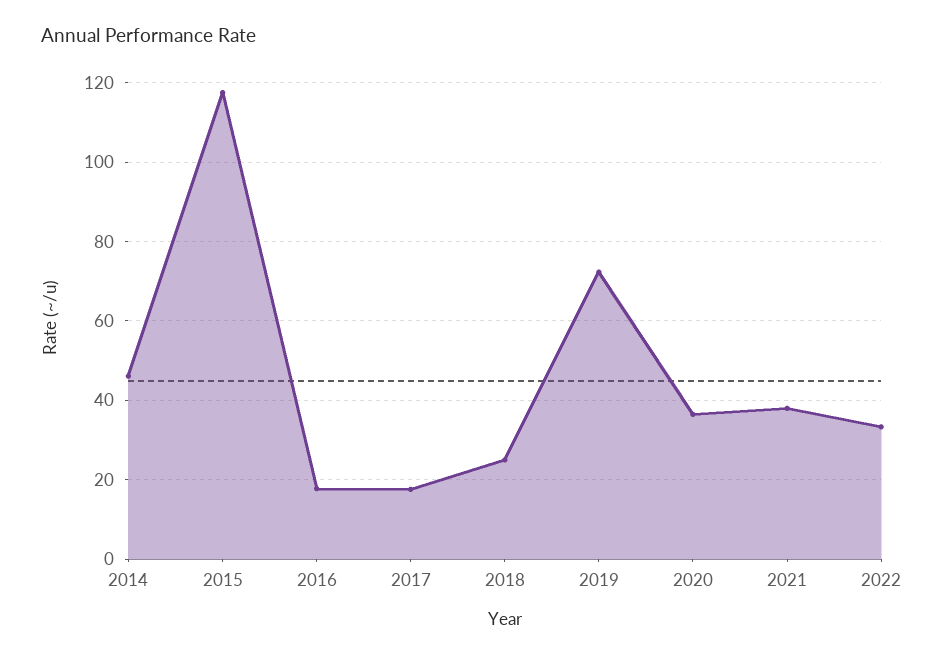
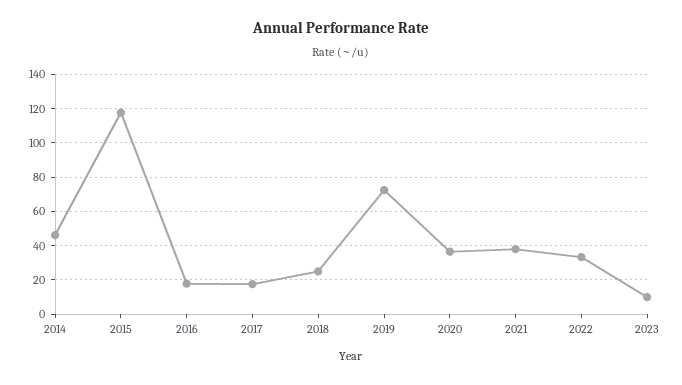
2023: none -> 10

